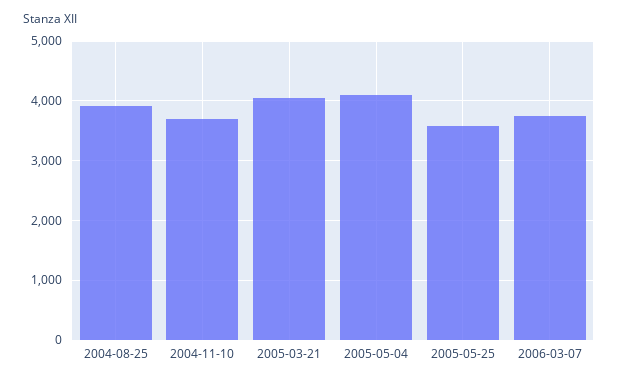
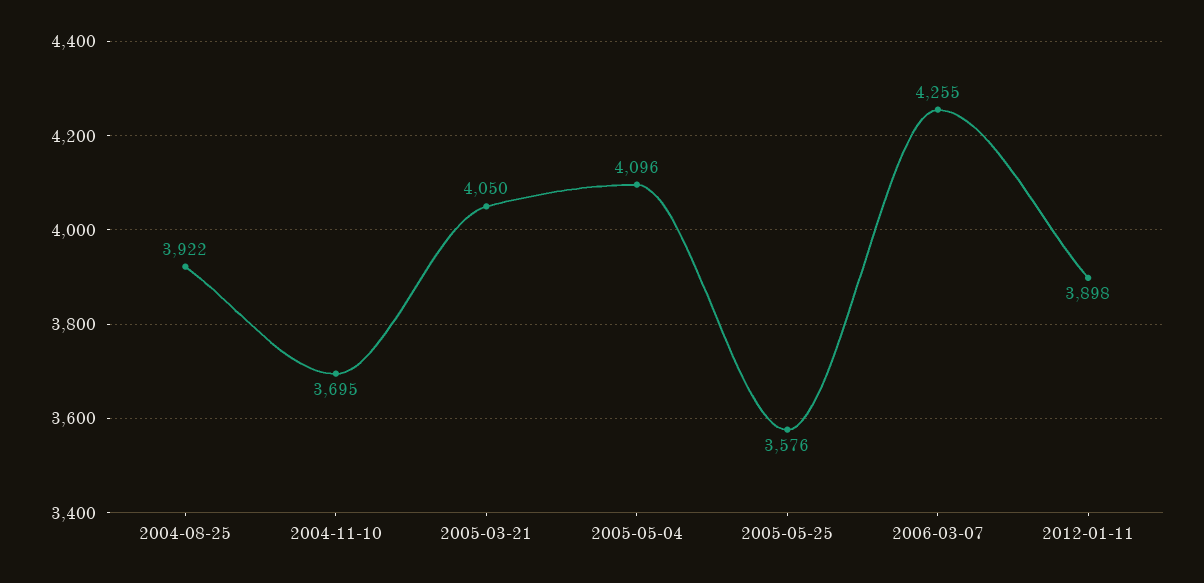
2006-03-07: 3800 -> 4255
2012-01-11: none -> 3898

